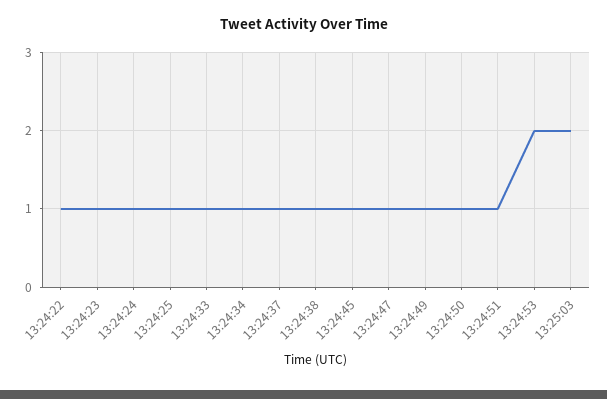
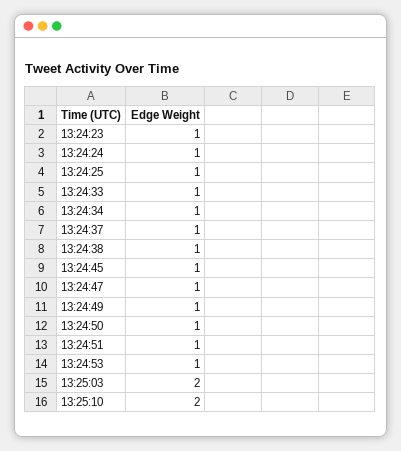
13:24:22: 1 -> none
13:24:53: 2 -> 1
13:25:10: none -> 2

